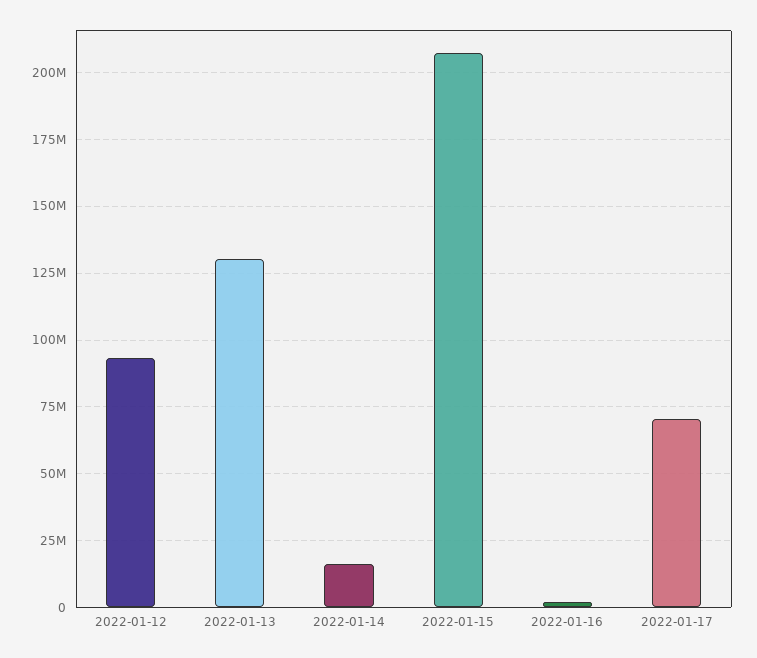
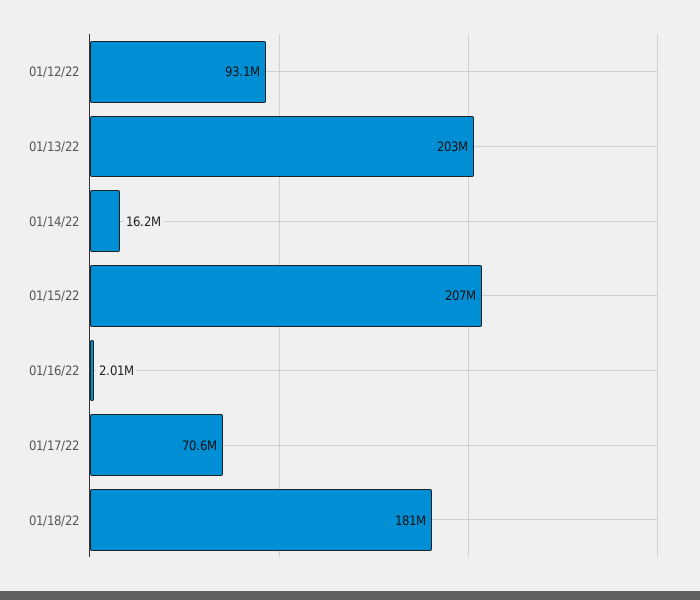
2022-01-13: 130000000 -> 203000000
01/18/22: none -> 181000000

